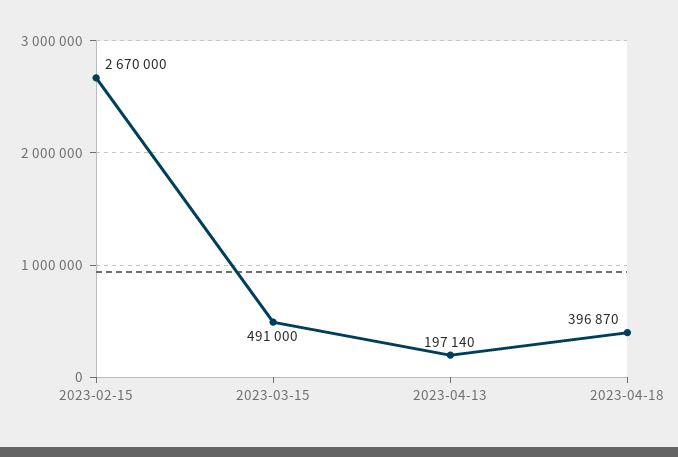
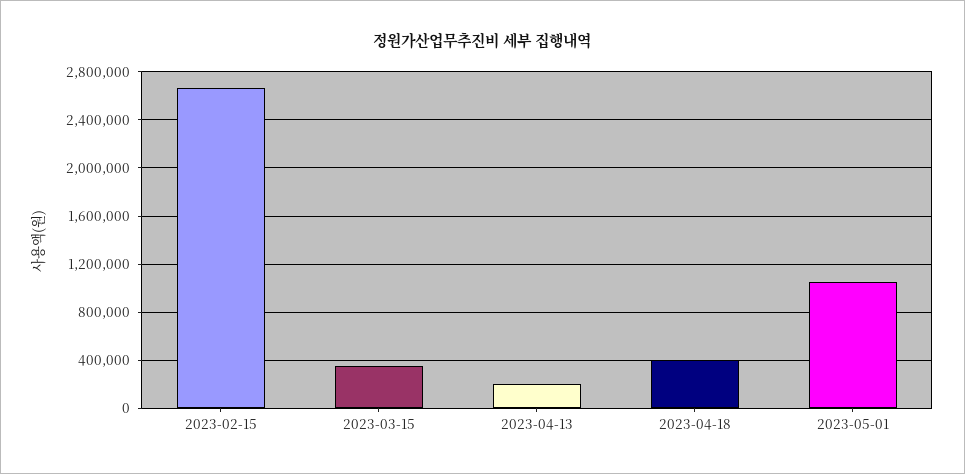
2023-03-15: 491000 -> 350000
2023-05-01: none -> 1050000

